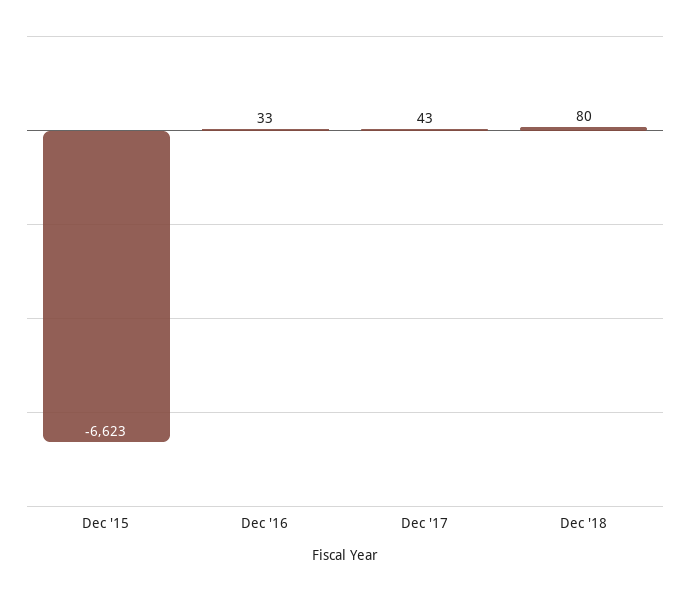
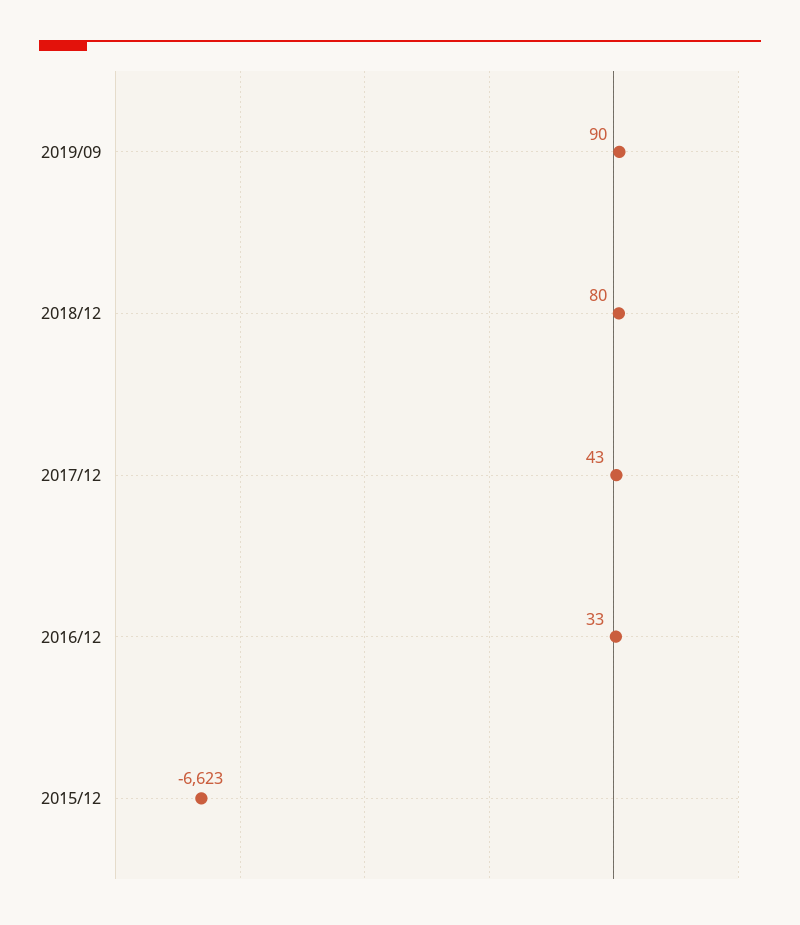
2019/09: none -> 90

